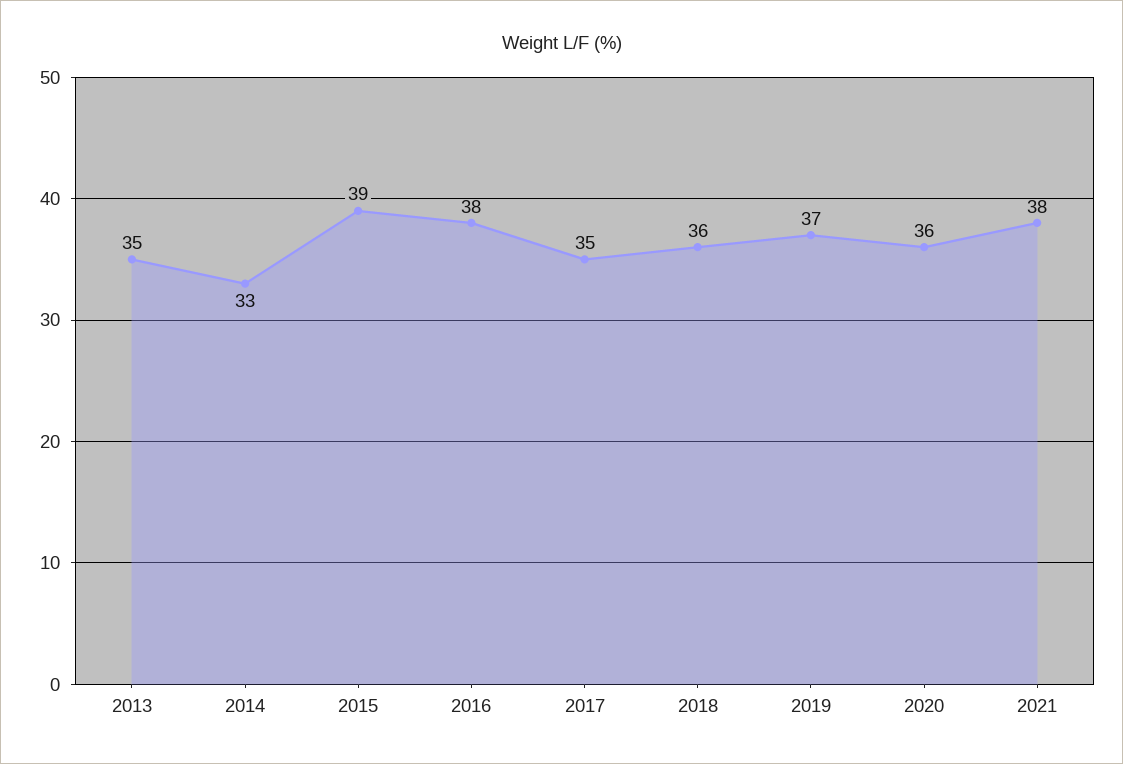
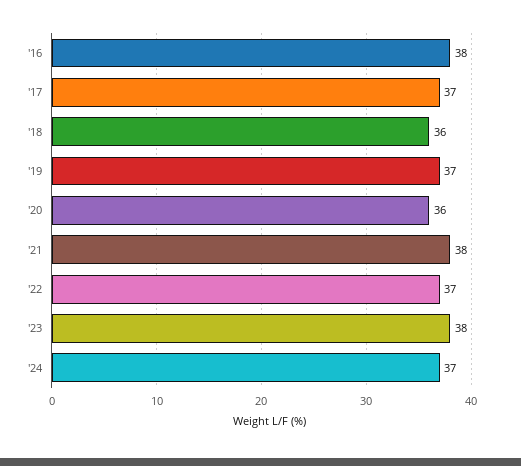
2013: 35 -> none
2014: 33 -> none
2015: 39 -> none
2017: 35 -> 37
'22: none -> 37
'23: none -> 38
'24: none -> 37

